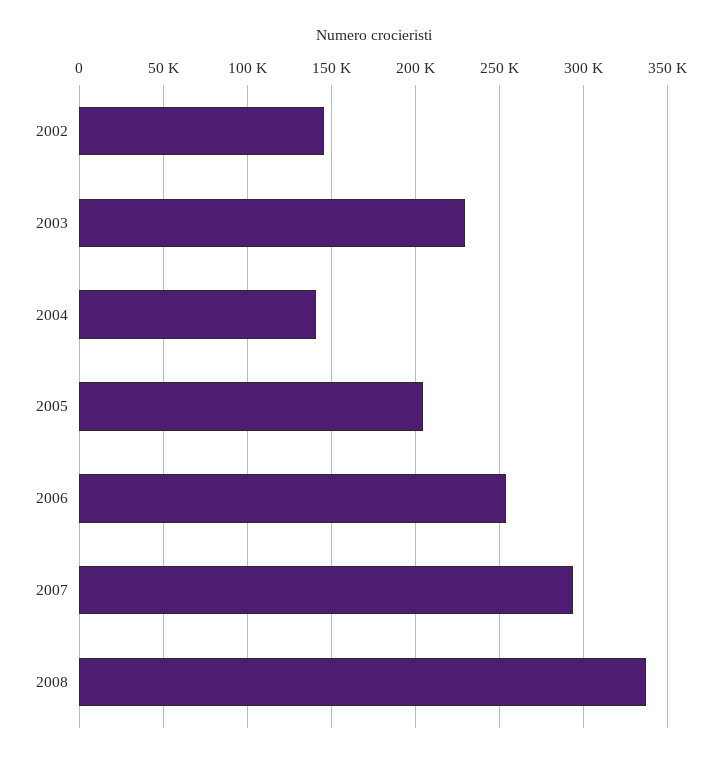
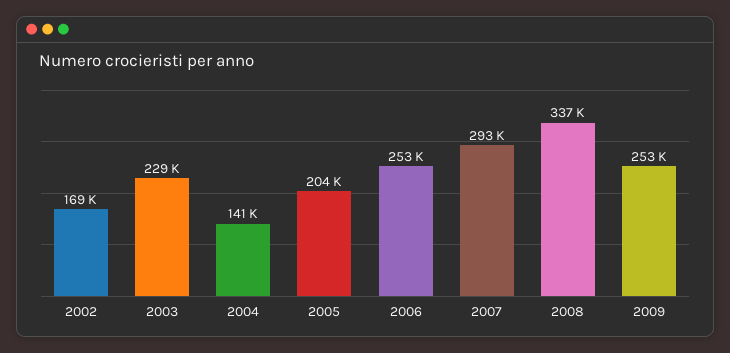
2002: 145000 -> 169000
2009: none -> 253000

